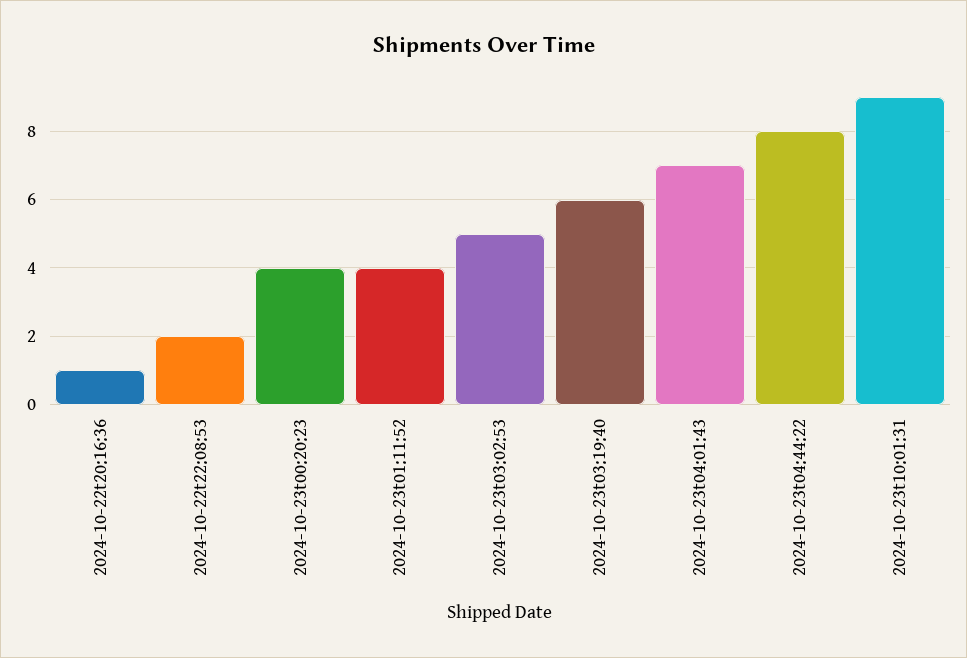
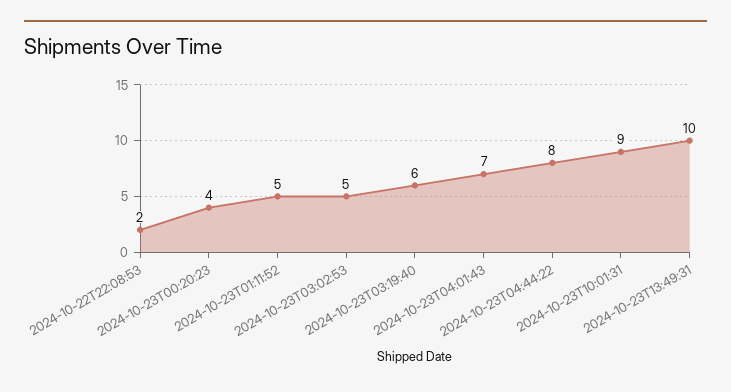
2024-10-22t20:16:36: 1 -> none
2024-10-23t01:11:52: 4 -> 5
2024-10-23T13:49:31: none -> 10

